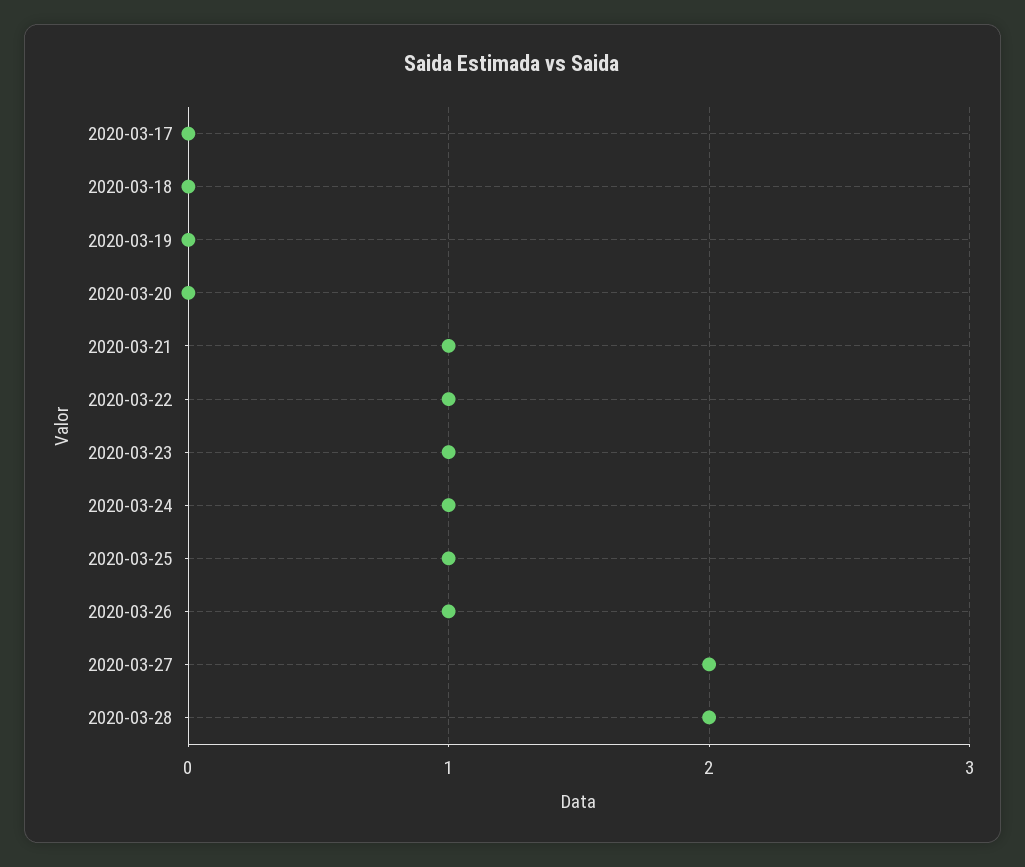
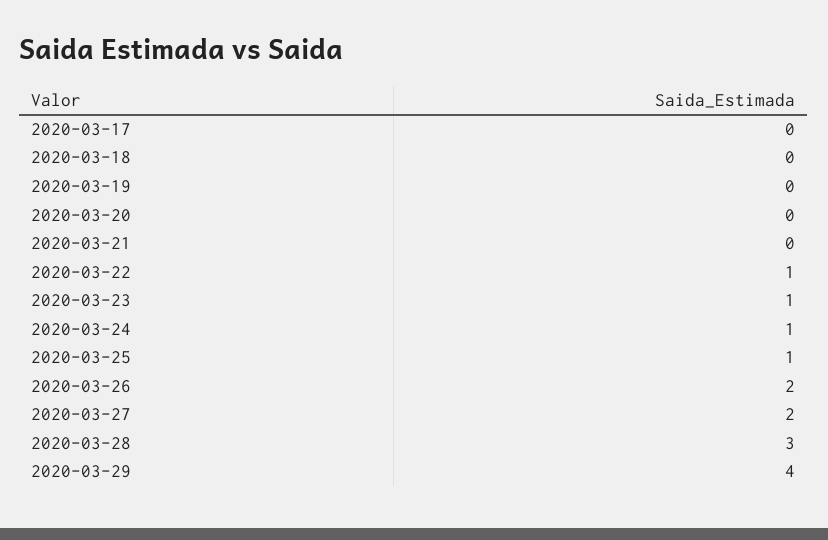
2020-03-21: 1 -> 0
2020-03-26: 1 -> 2
2020-03-28: 2 -> 3
2020-03-29: none -> 4

